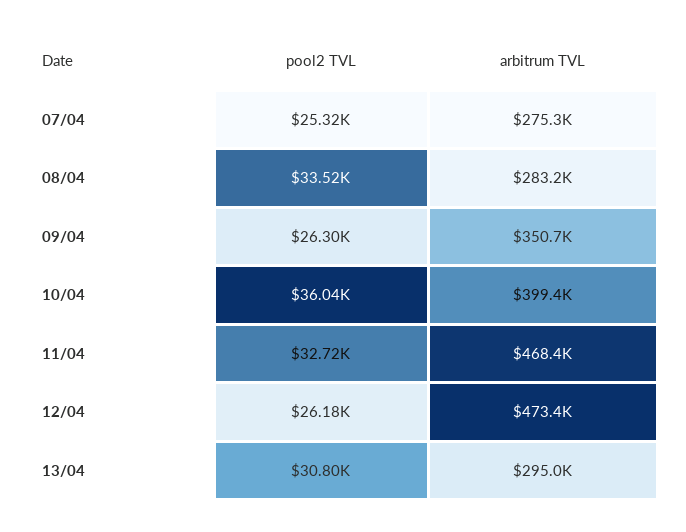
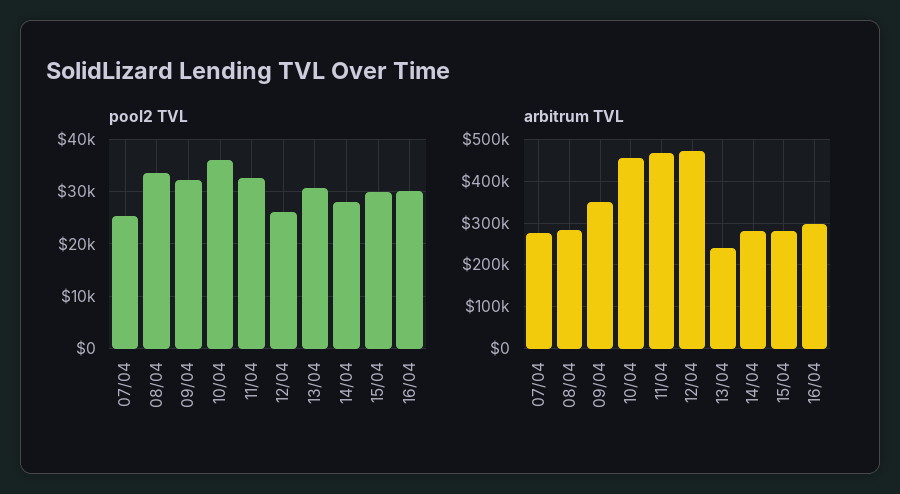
pool2 TVL, 09/04: 26300 -> 32000
arbitrum TVL, 10/04: 399400 -> 460000
arbitrum TVL, 13/04: 295000 -> 240000
pool2 TVL, 14/04: none -> 28000
pool2 TVL, 15/04: none -> 30000
pool2 TVL, 16/04: none -> 30000
arbitrum TVL, 14/04: none -> 280000
arbitrum TVL, 15/04: none -> 280000
arbitrum TVL, 16/04: none -> 300000

